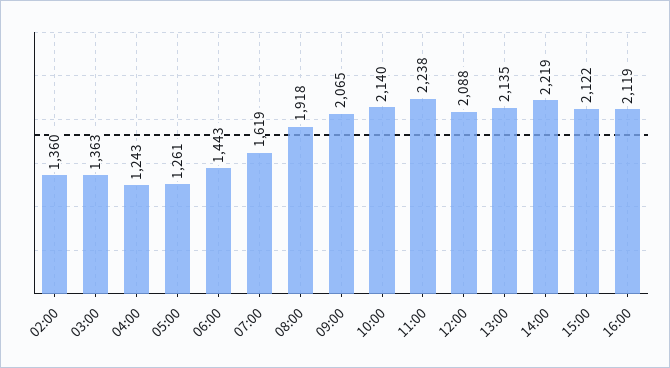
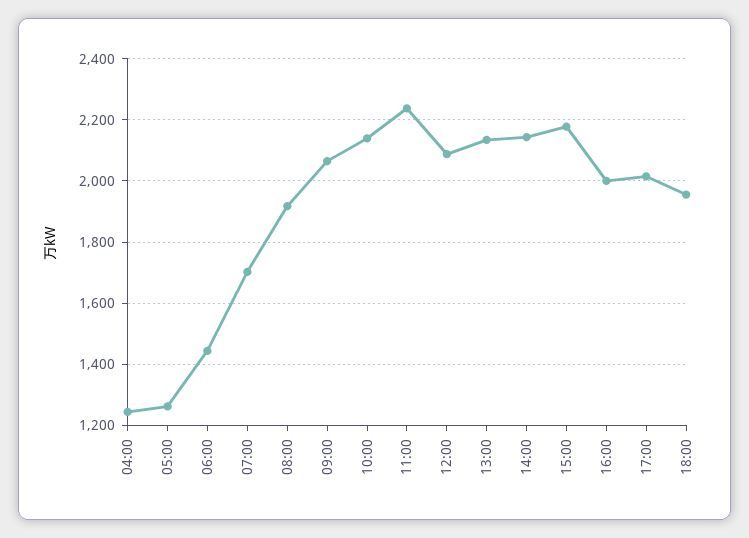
02:00: 1360 -> none
03:00: 1363 -> none
07:00: 1619 -> 1700
14:00: 2219 -> 2140
15:00: 2122 -> 2180
16:00: 2119 -> 2000
17:00: none -> 2020
18:00: none -> 1960

